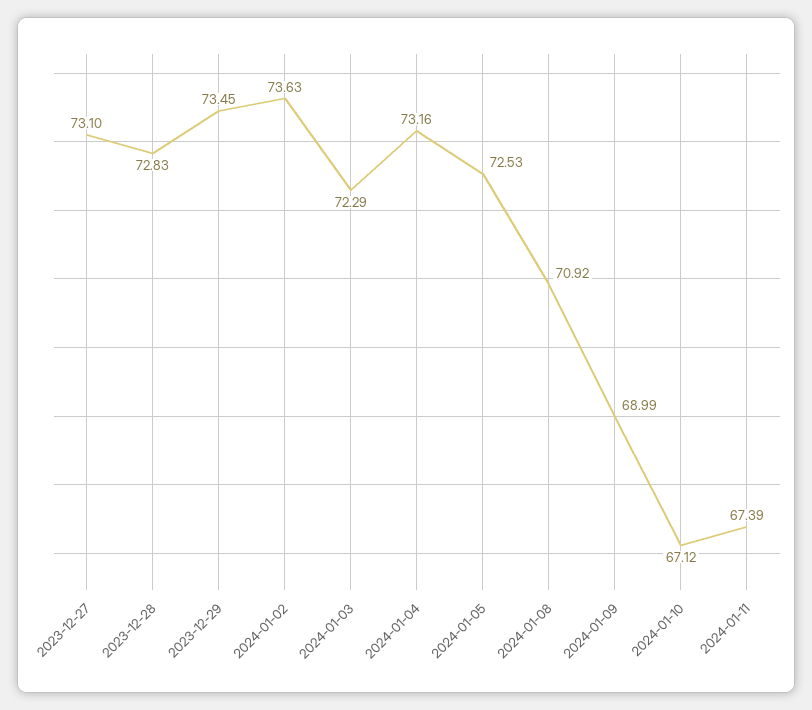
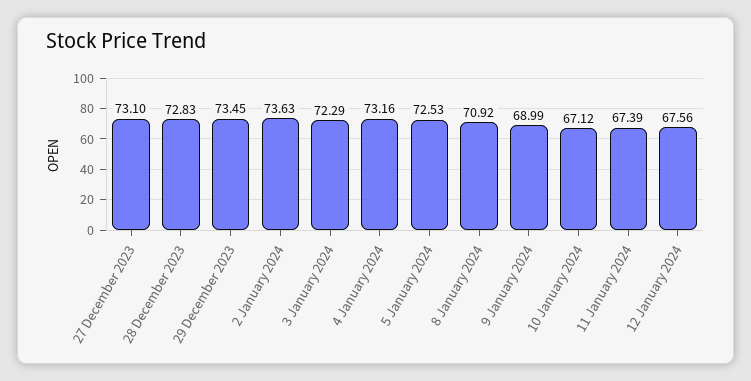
12 January 2024: none -> 67.56

